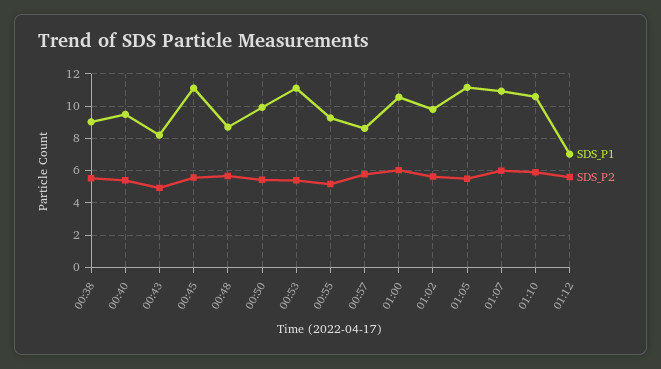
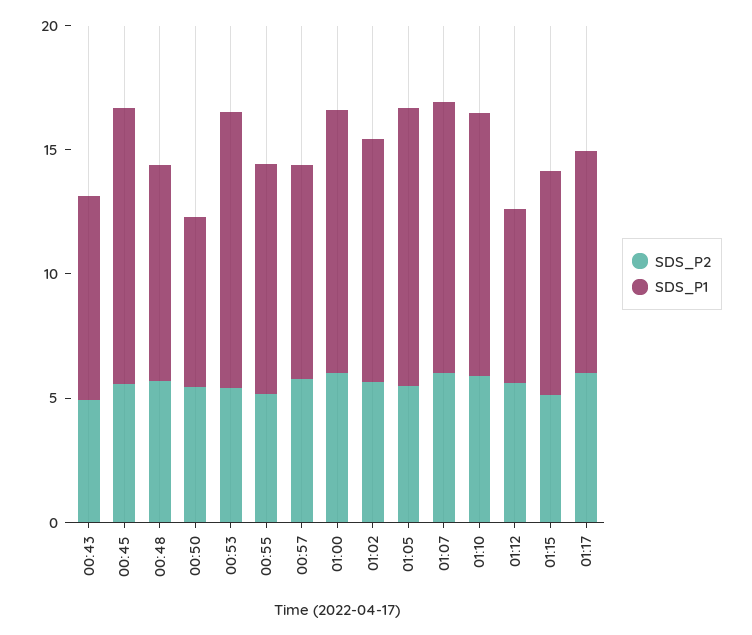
SDS_P1, 00:38: 9 -> none
SDS_P2, 00:38: 5.5 -> none
SDS_P1, 00:40: 9.5 -> none
SDS_P2, 00:40: 5.5 -> none
SDS_P1, 00:50: 10 -> 7
SDS_P2, 01:15: none -> 5
SDS_P1, 01:15: none -> 9
SDS_P2, 01:17: none -> 6
SDS_P1, 01:17: none -> 9

